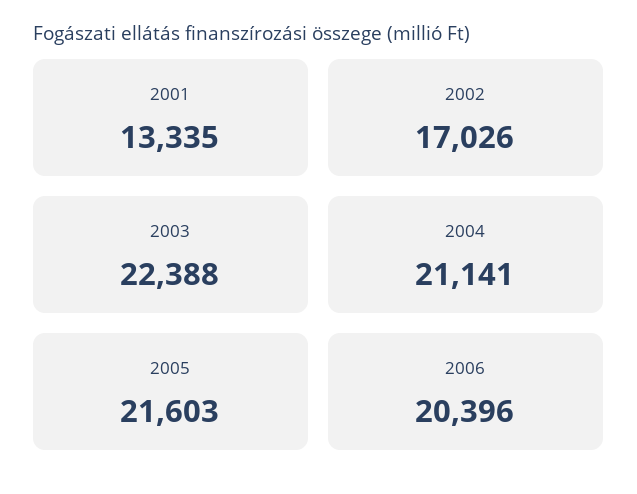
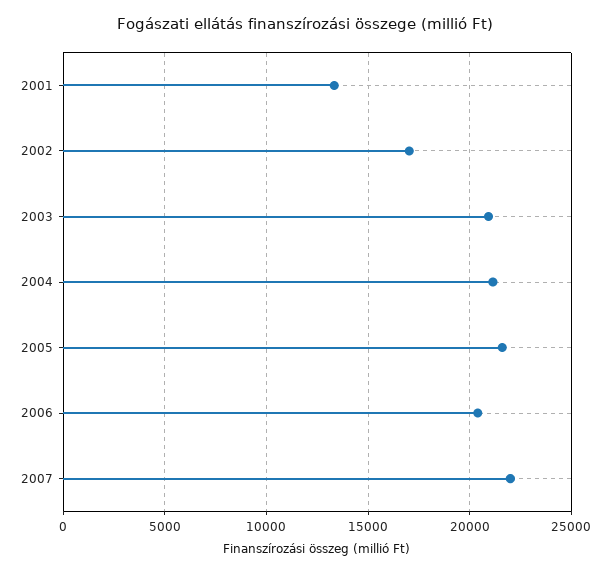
2003: 22388 -> 21000
2007: none -> 22000

